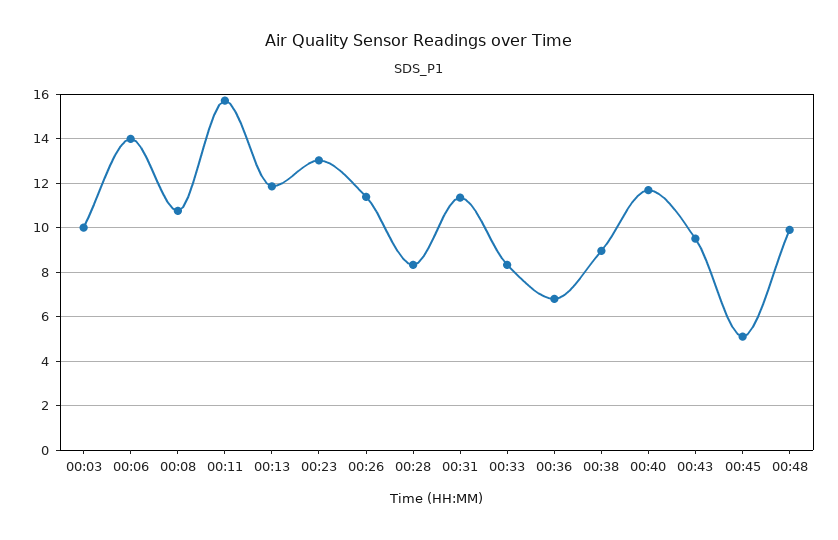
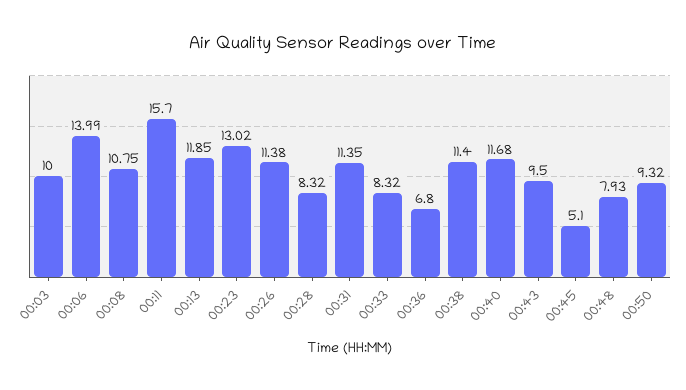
00:38: 9 -> 11.4
00:48: 10 -> 7.93
00:50: none -> 9.32

